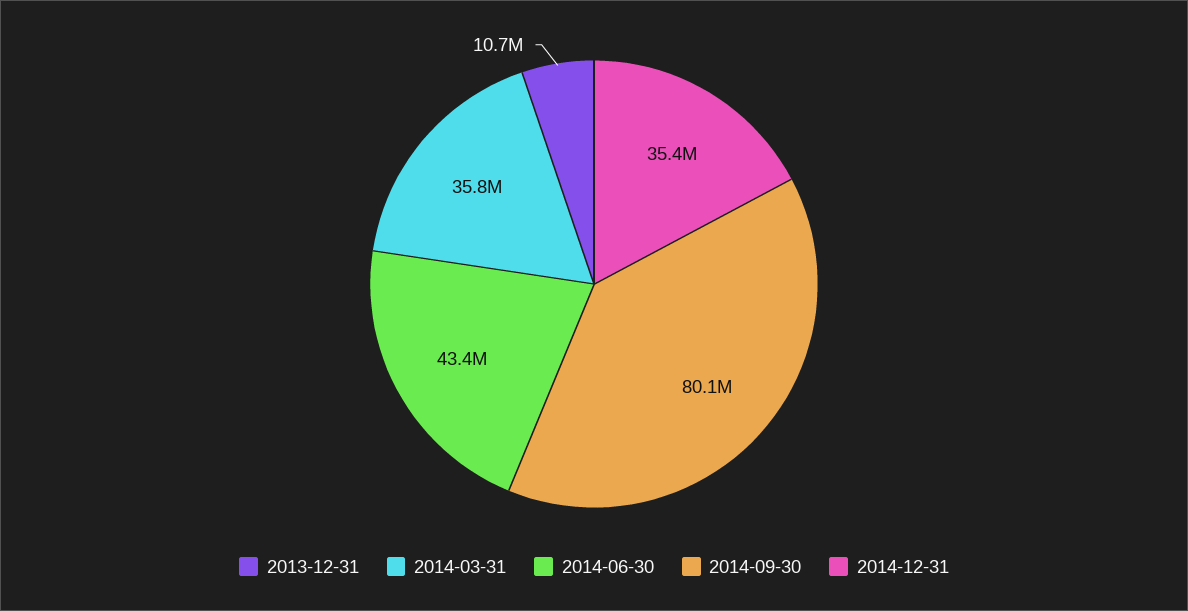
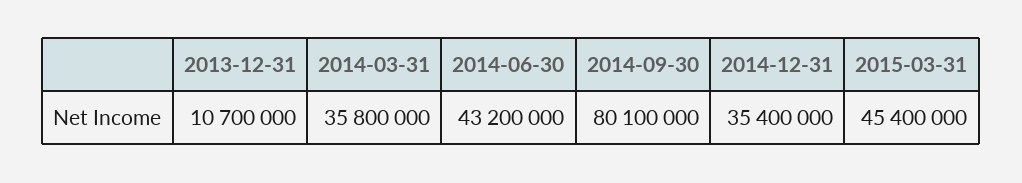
2014-06-30: 43400000 -> 43200000
2015-03-31: none -> 45400000

